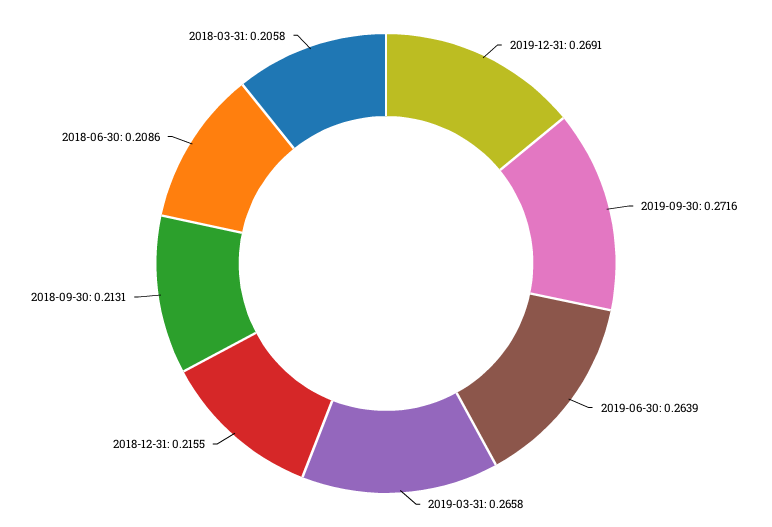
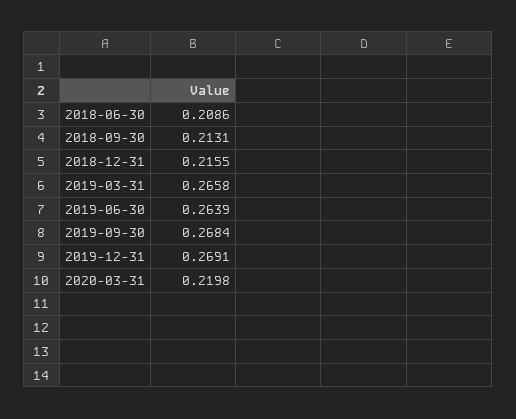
2019-09-30: 0.2716 -> 0.2684
2018-03-31: 0.2058 -> none
2020-03-31: none -> 0.2198

